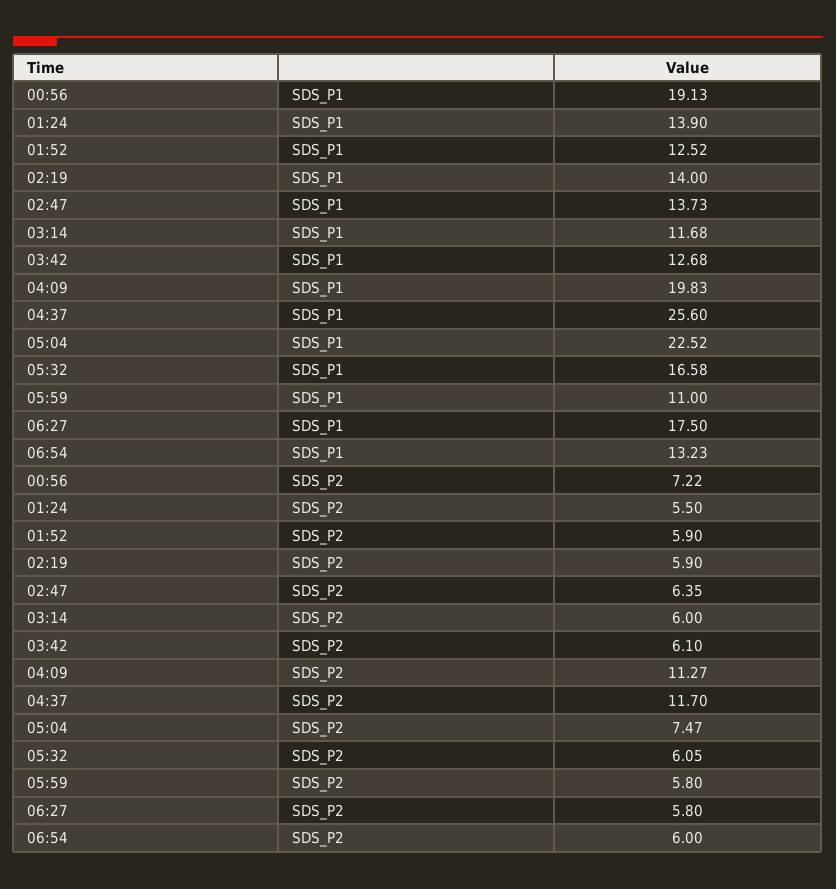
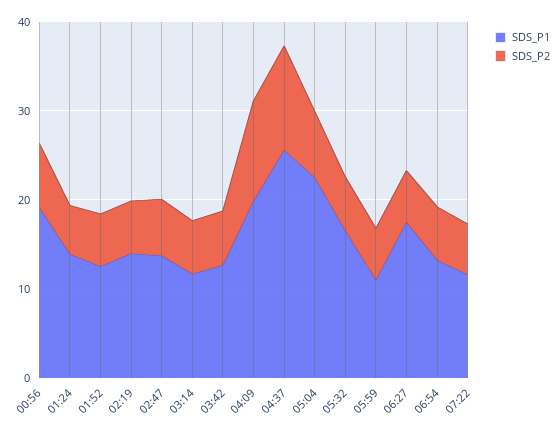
SDS_P1, 07:22: none -> 12
SDS_P2, 07:22: none -> 6

